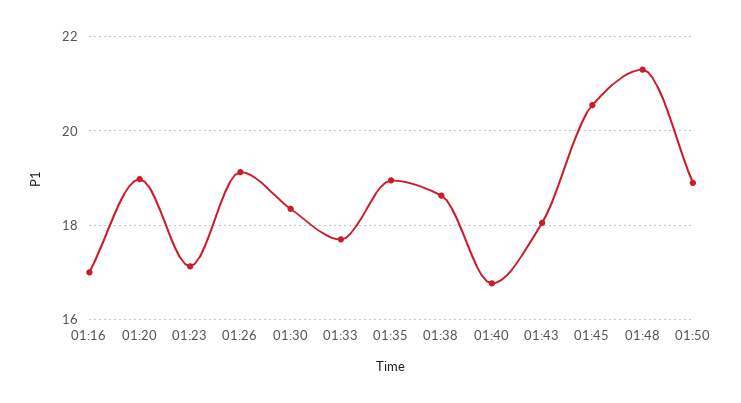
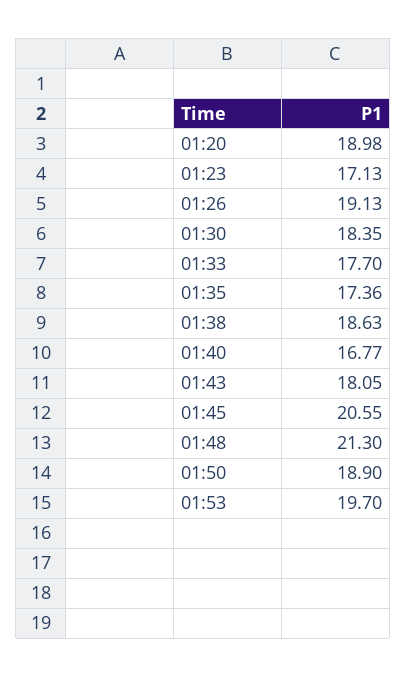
01:16: 17 -> none
01:35: 19 -> 17.36
01:53: none -> 19.7

